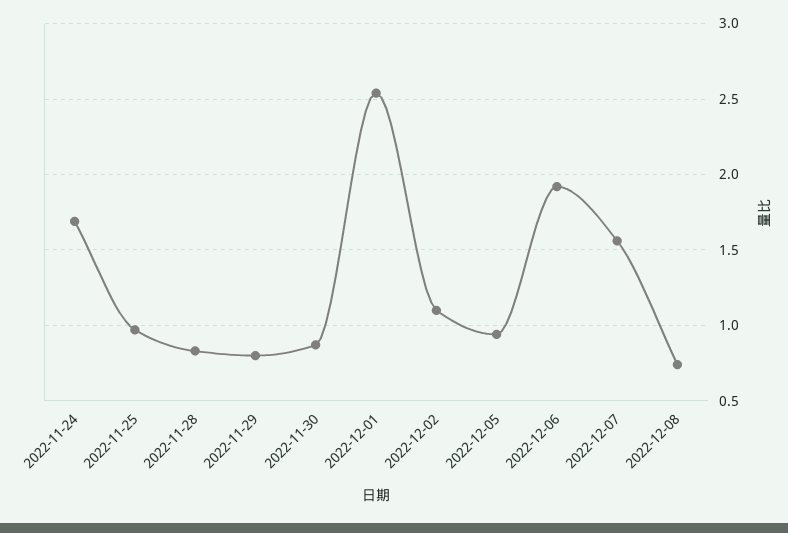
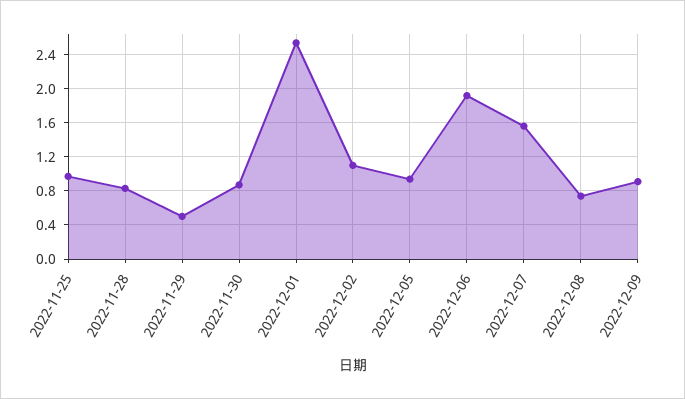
2022-11-24: 1.7 -> none
2022-11-29: 0.8 -> 0.5
2022-12-09: none -> 0.9

